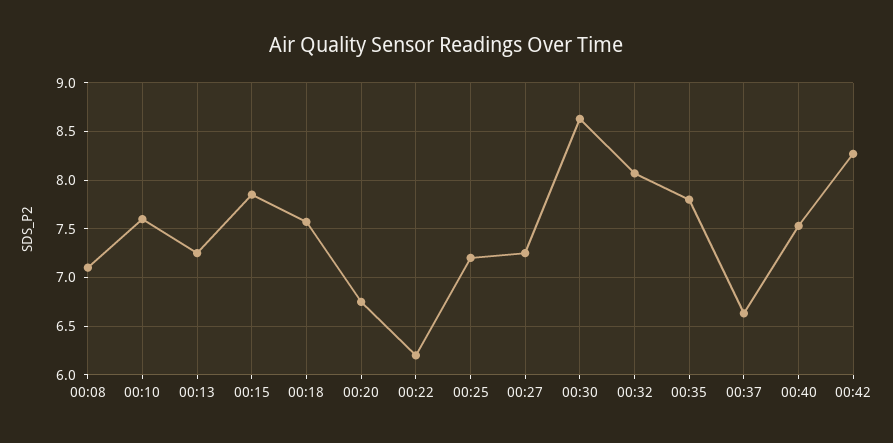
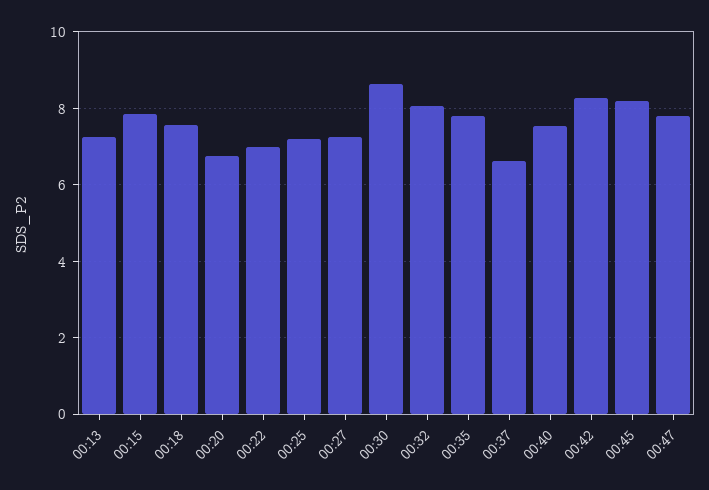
00:08: 7.1 -> none
00:10: 7.6 -> none
00:22: 6.2 -> 7
00:45: none -> 8.2
00:47: none -> 7.8

